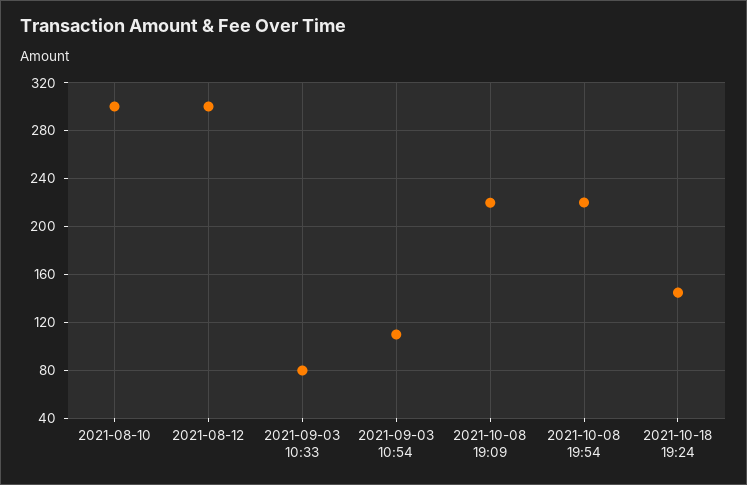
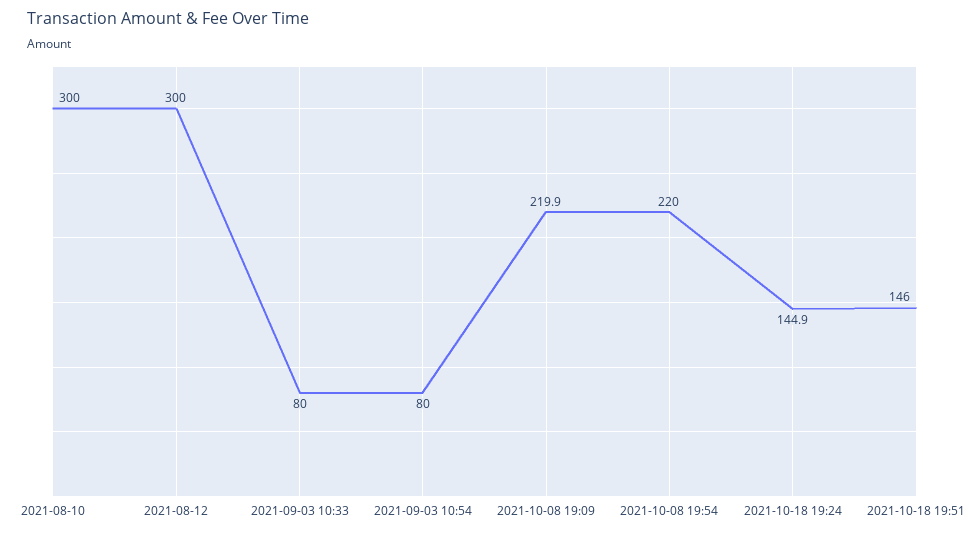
2021-09-03 10:54: 110 -> 80
2021-10-18 19:51: none -> 146

